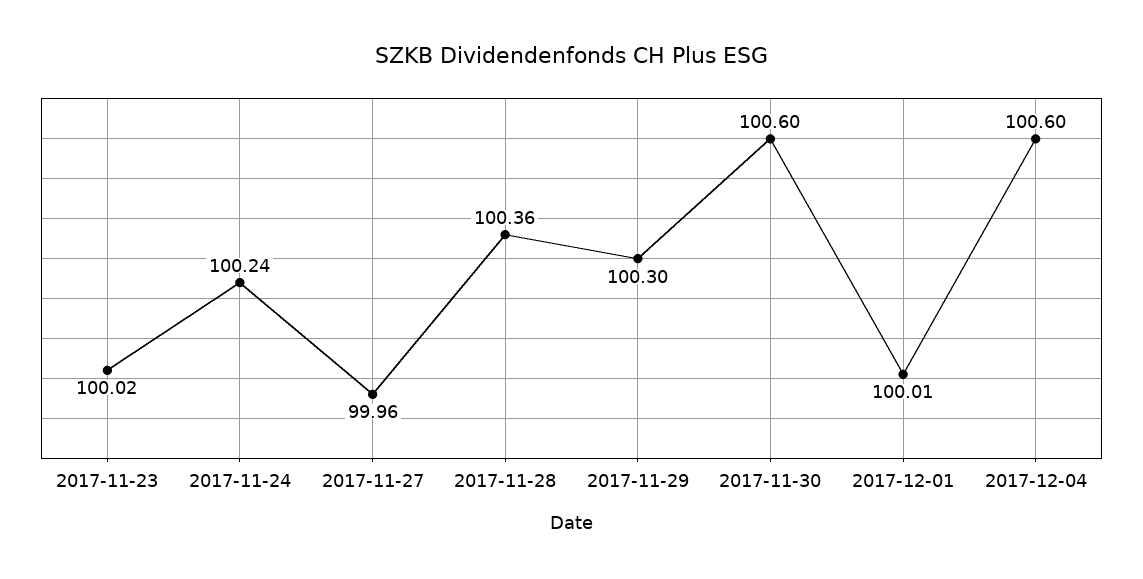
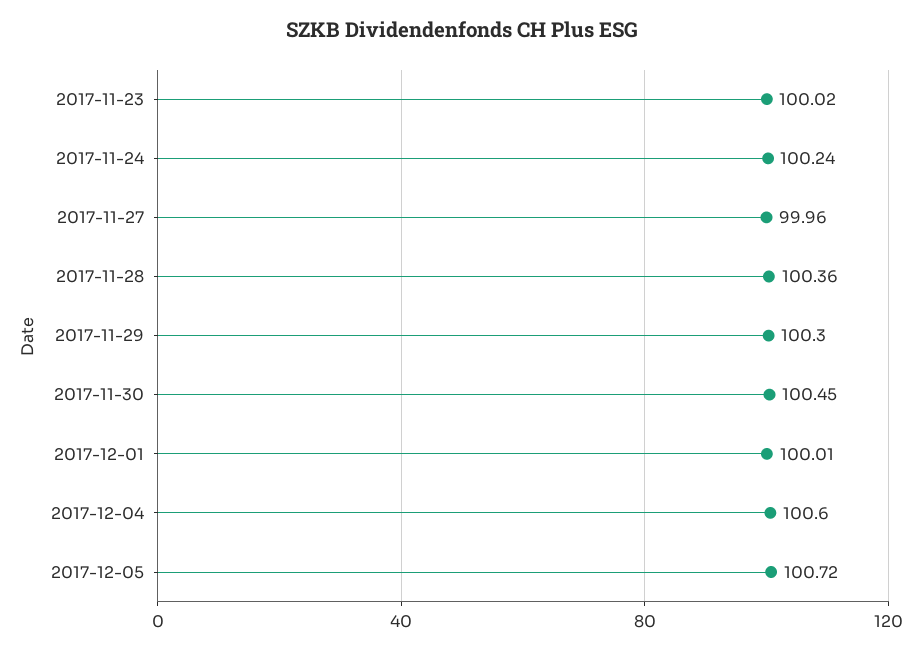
2017-11-30: 100.6 -> 100.45
2017-12-05: none -> 100.72

